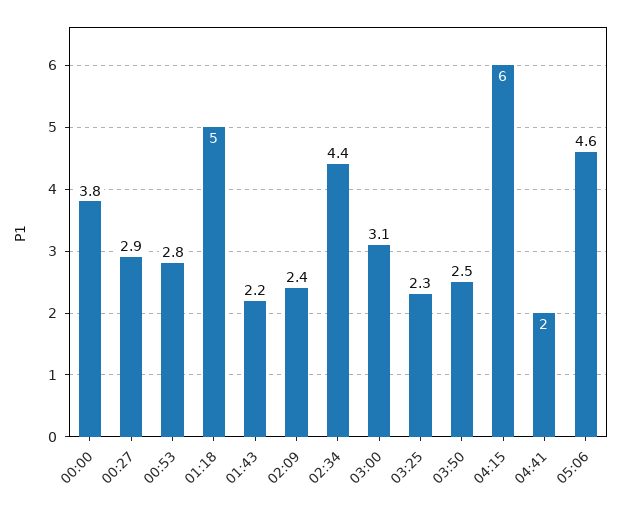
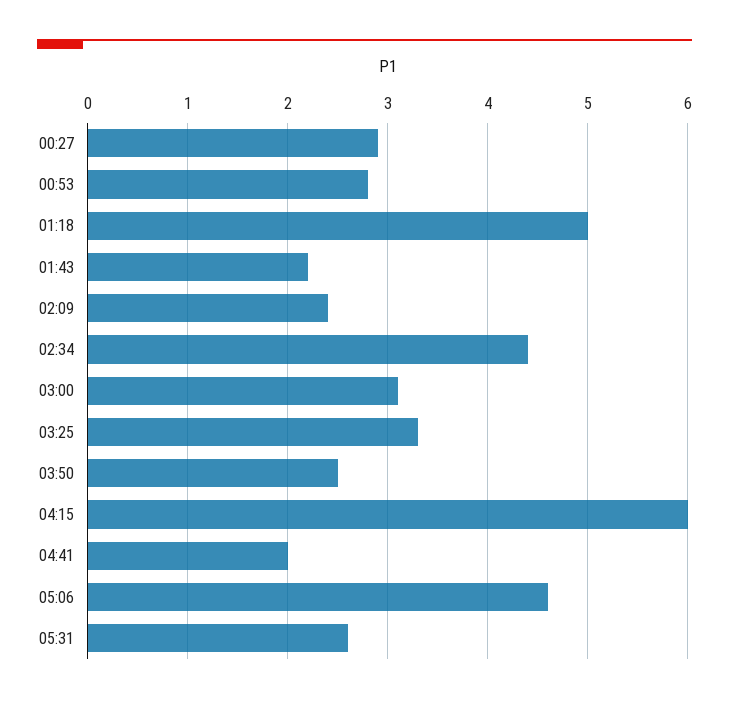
00:00: 3.8 -> none
03:25: 2.3 -> 3.3
05:31: none -> 2.6

